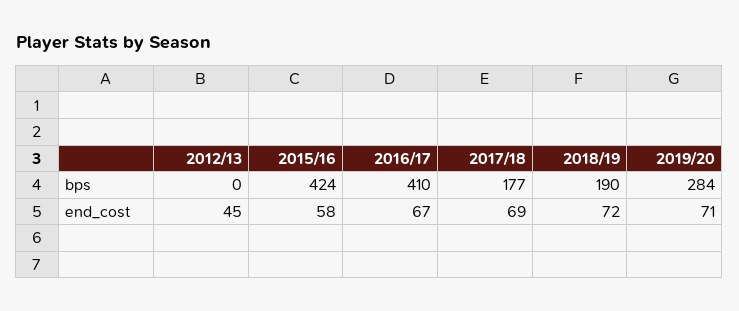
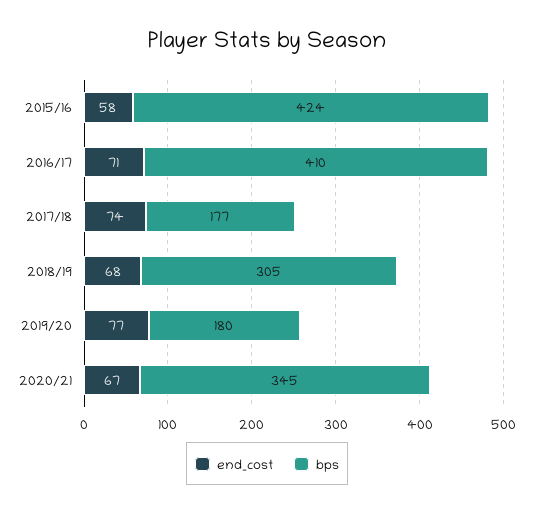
bps, 2012/13: 0 -> none
bps, 2018/19: 190 -> 305
bps, 2019/20: 284 -> 180
end_cost, 2012/13: 45 -> none
end_cost, 2016/17: 67 -> 71
end_cost, 2017/18: 69 -> 74
end_cost, 2018/19: 72 -> 68
end_cost, 2019/20: 71 -> 77
end_cost, 2020/21: none -> 67
bps, 2020/21: none -> 345

